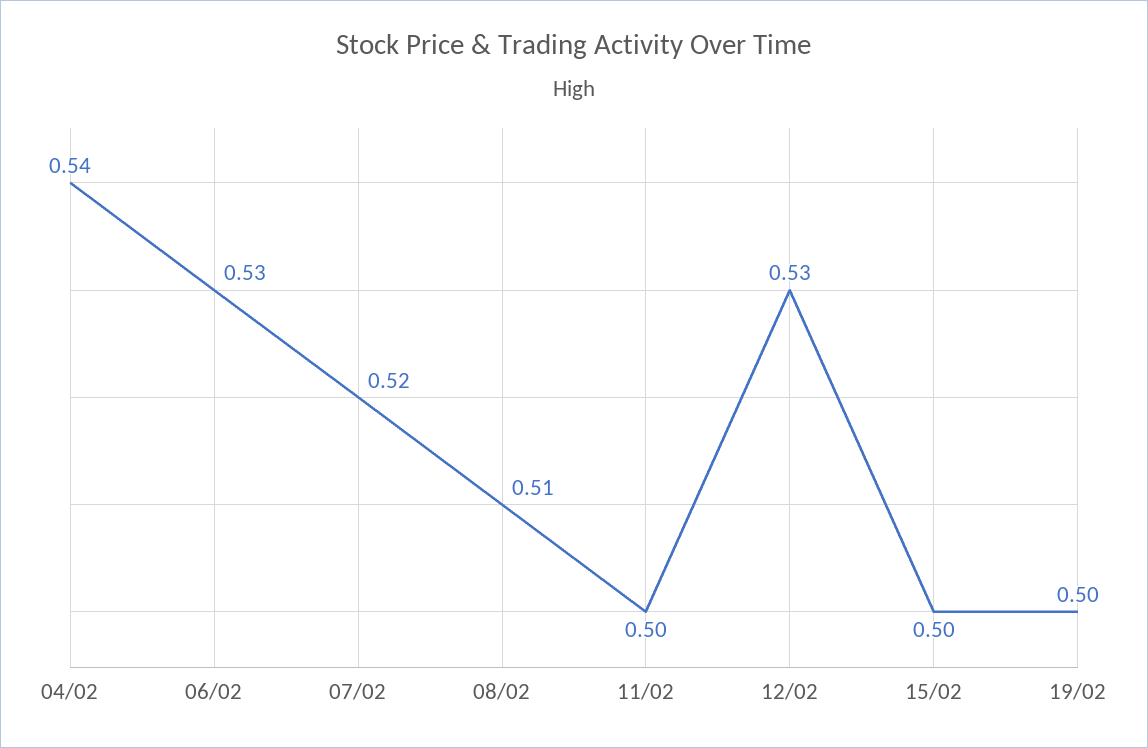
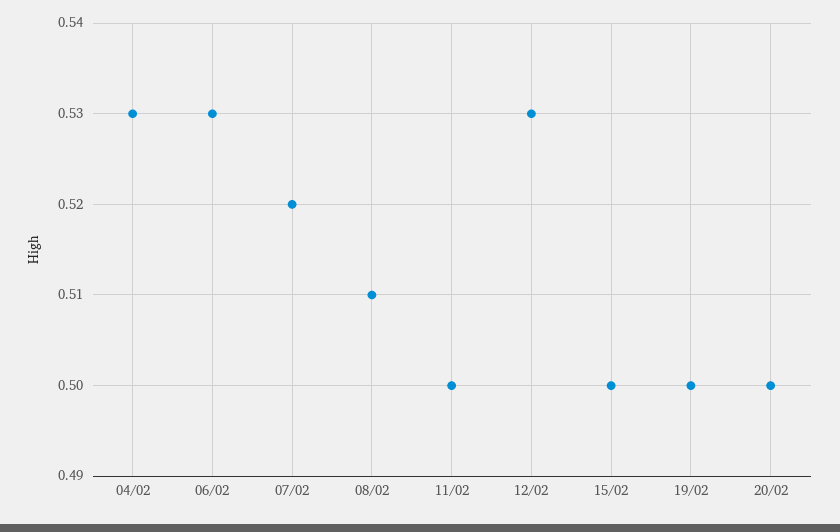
04/02: 0.54 -> 0.53
20/02: none -> 0.5

